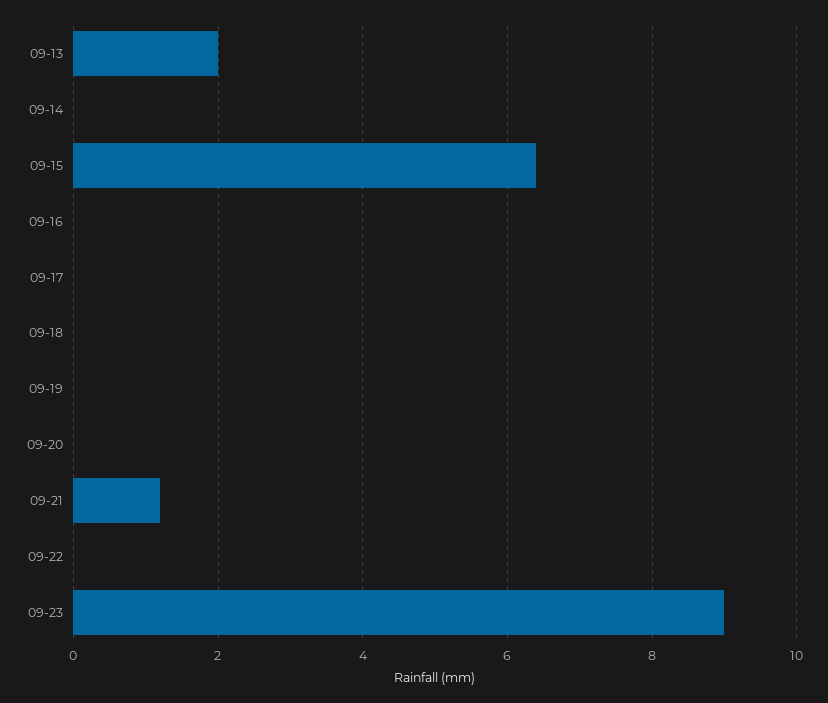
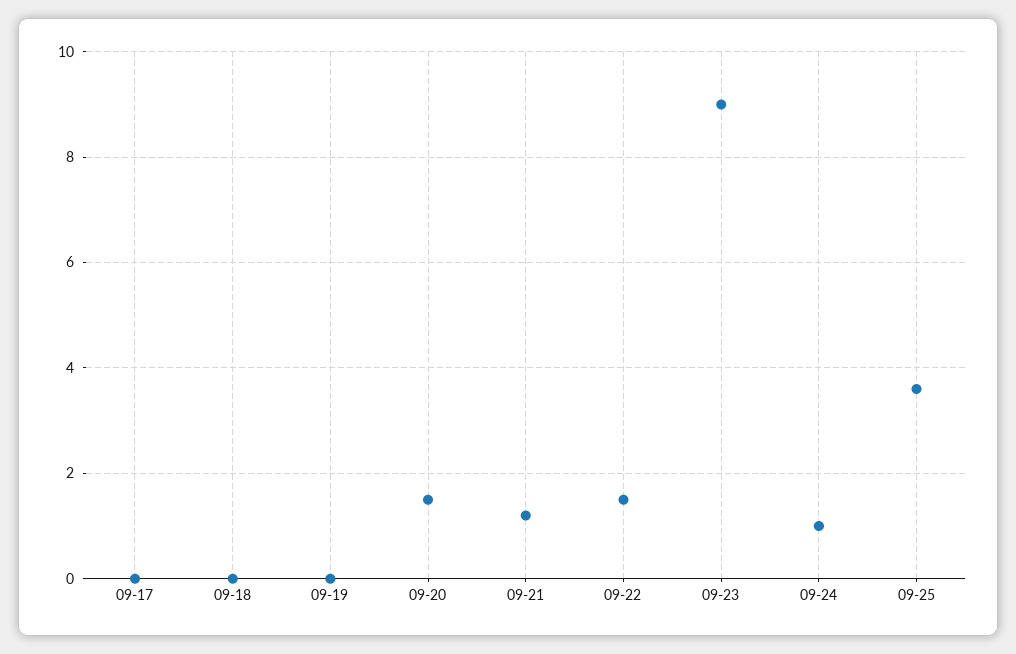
09-13: 2 -> none
09-14: 0 -> none
09-15: 6.5 -> none
09-16: 0 -> none
09-20: 0 -> 1.5
09-22: 0 -> 1.5
09-24: none -> 1
09-25: none -> 3.5

